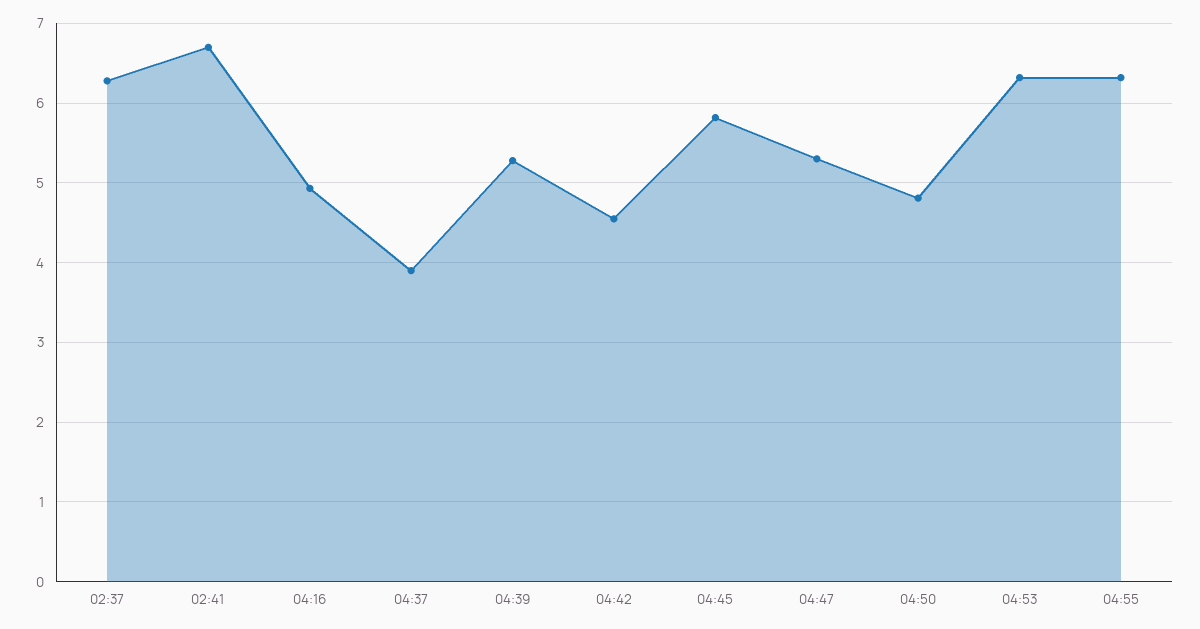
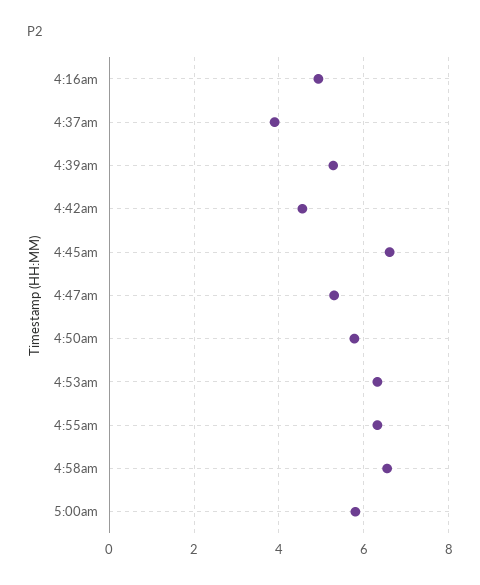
02:37: 6.3 -> none
02:41: 6.7 -> none
04:45: 5.8 -> 6.6
04:50: 4.8 -> 5.8
4:58am: none -> 6.6
5:00am: none -> 5.8

